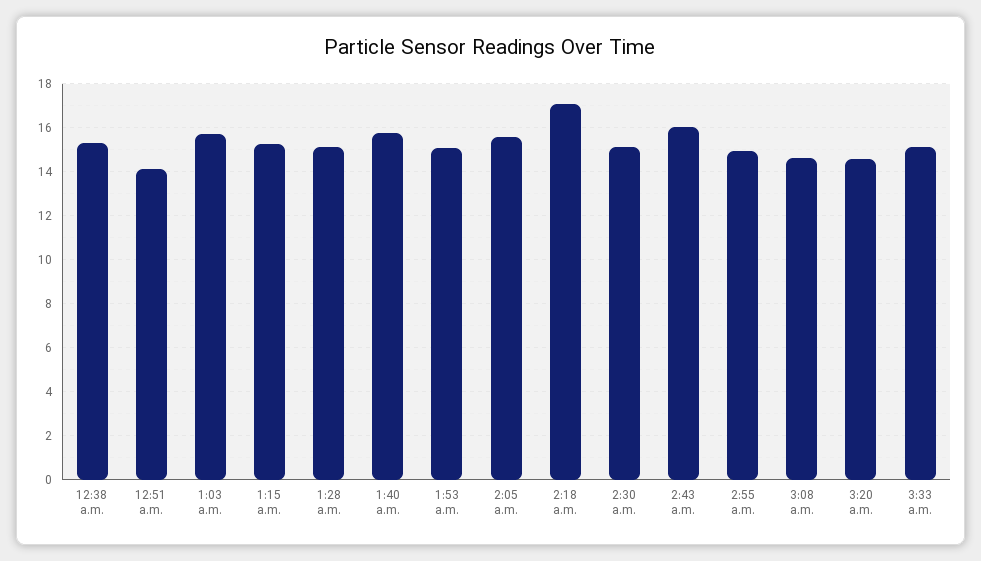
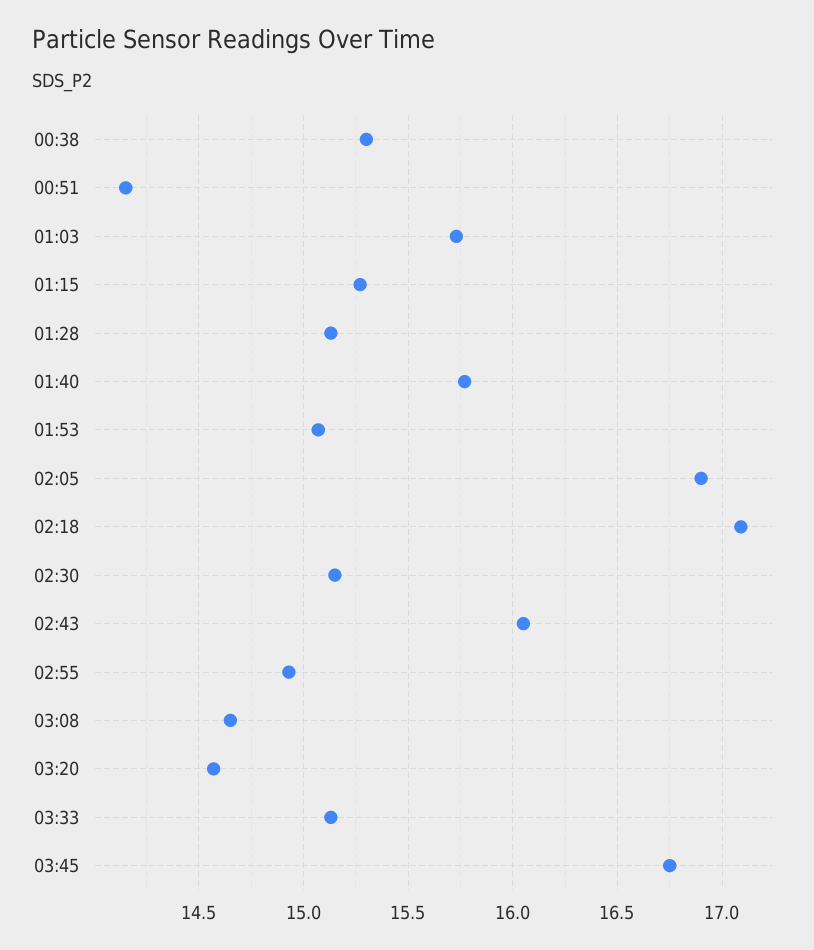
2:05 a.m.: 15.5 -> 16.9
03:45: none -> 16.75

